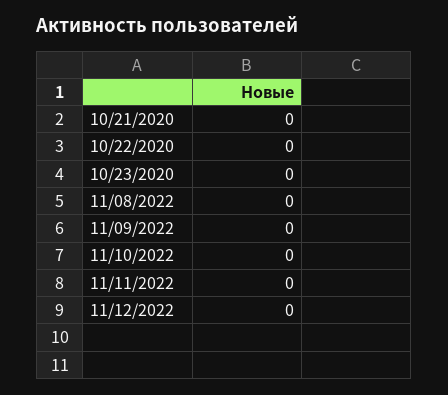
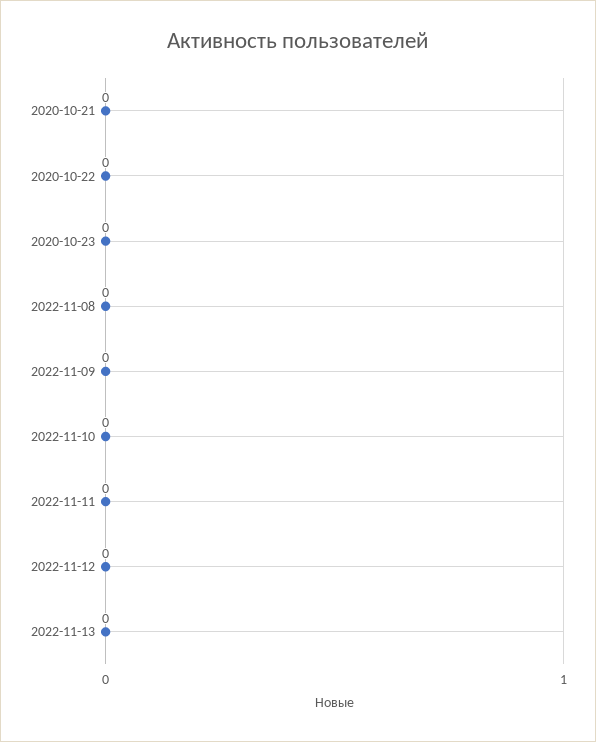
2022-11-13: none -> 0

